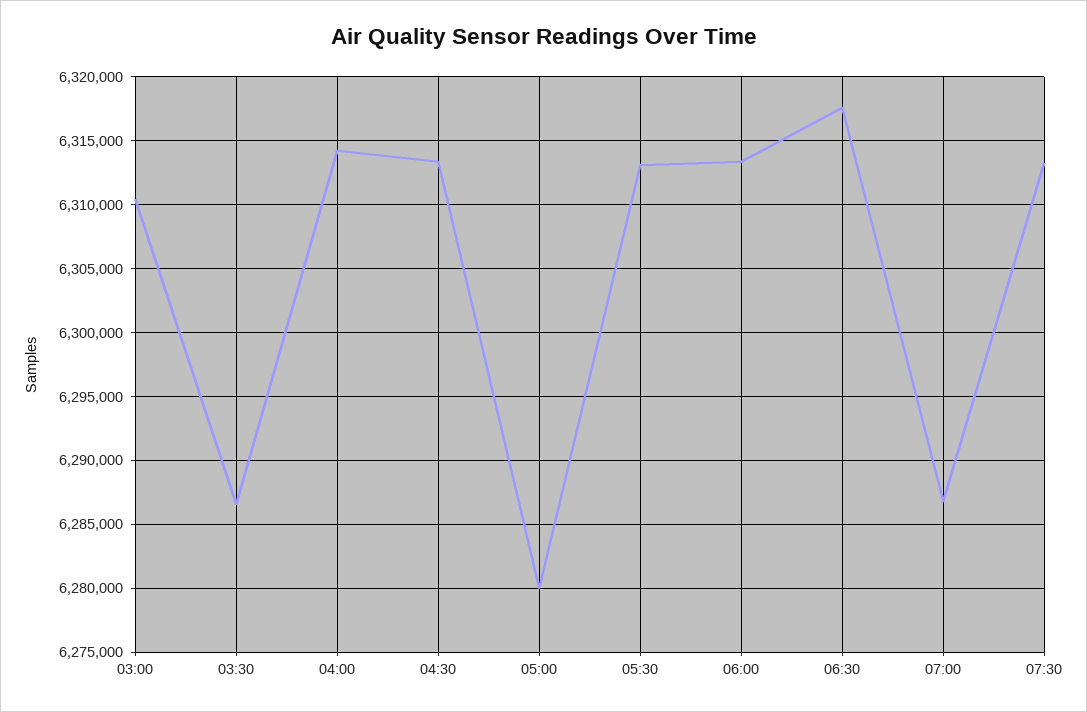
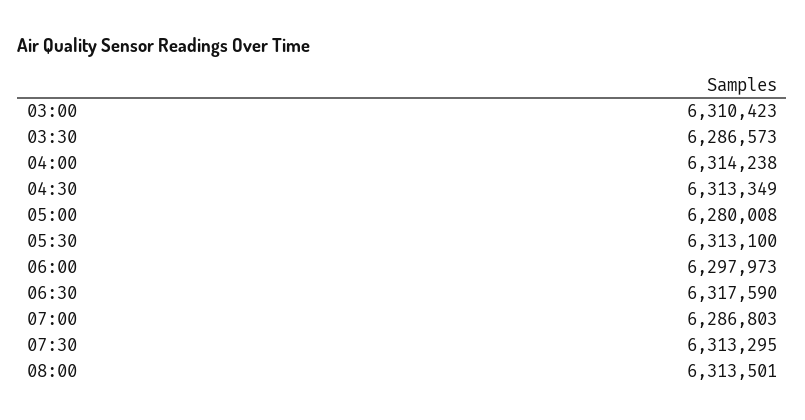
06:00: 6313500 -> 6297973
08:00: none -> 6313501

